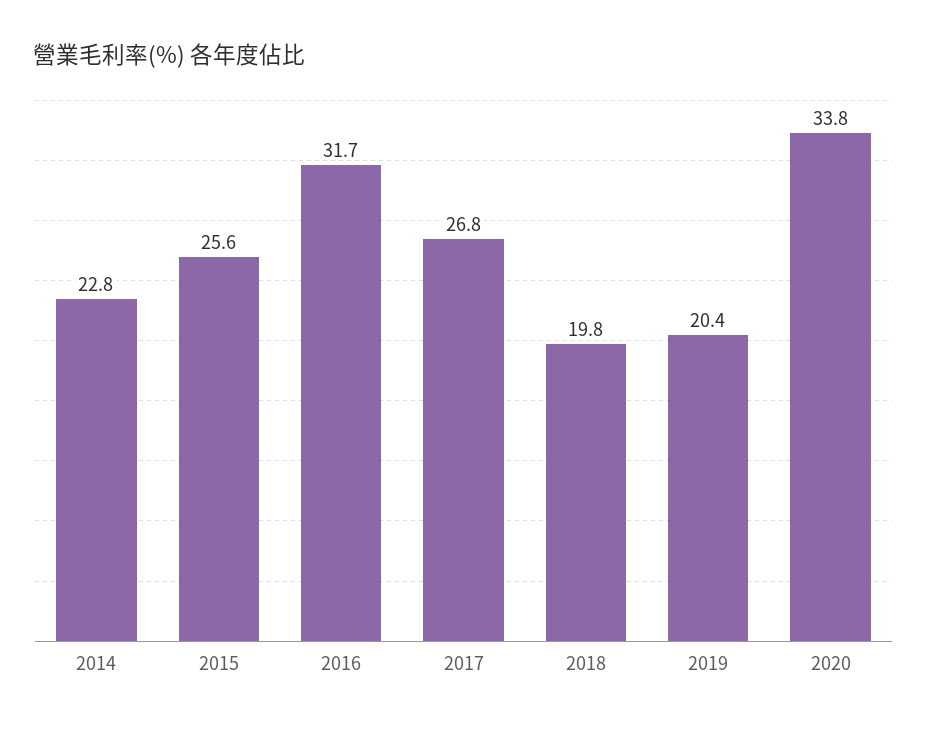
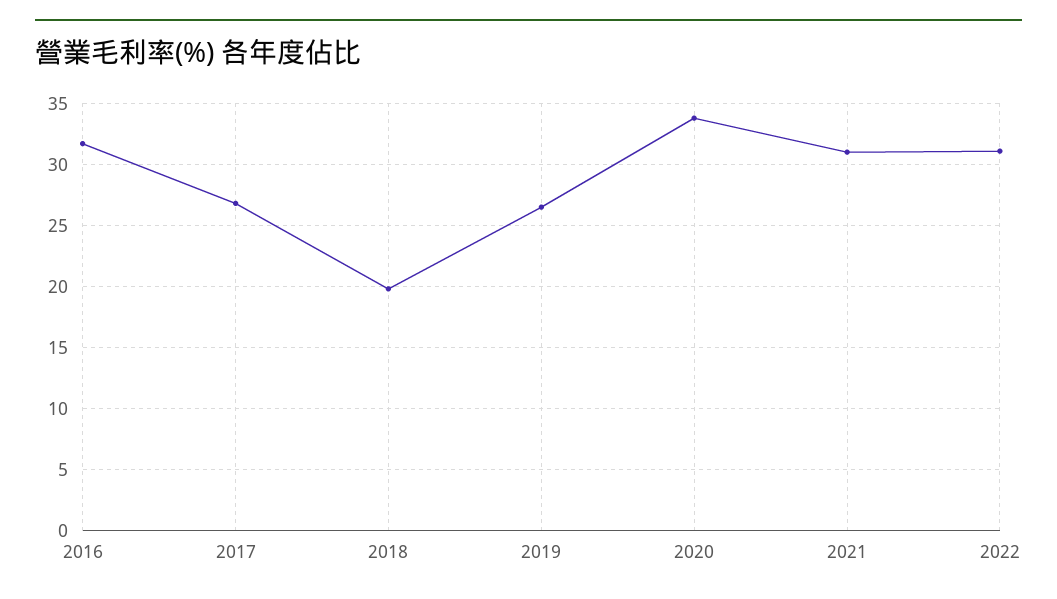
2014: 22.8 -> none
2015: 25.6 -> none
2019: 20.4 -> 26.5
2021: none -> 31
2022: none -> 31

